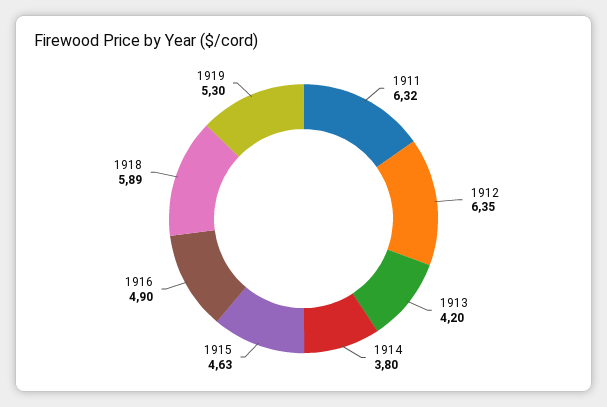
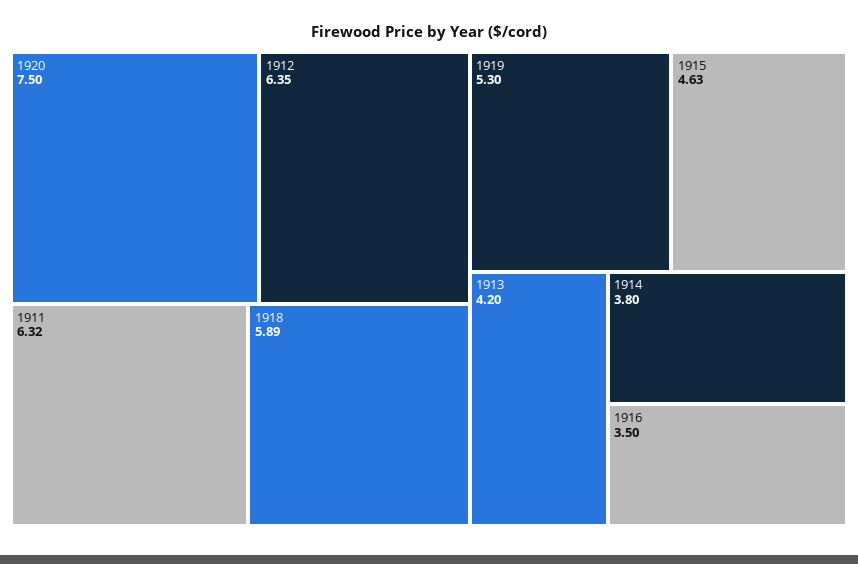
1916: 4.9 -> 3.5
1920: none -> 7.5

